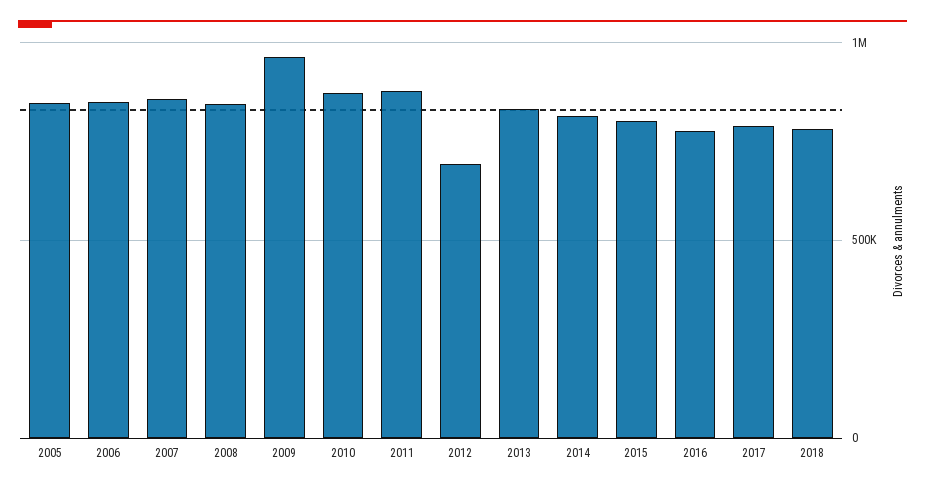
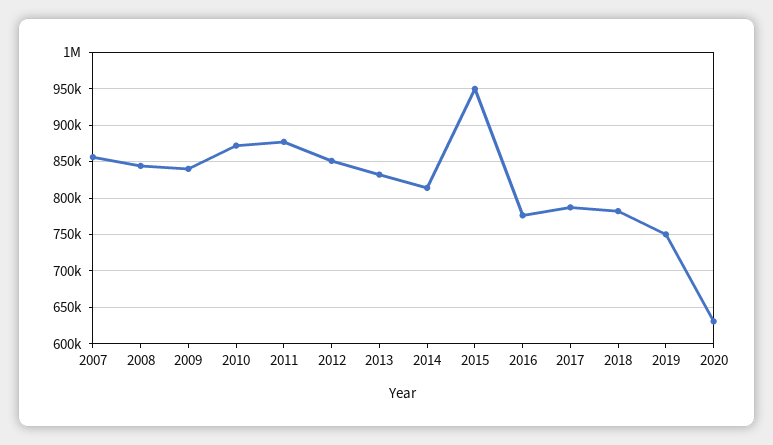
2005: 850000 -> none
2006: 850000 -> none
2009: 950000 -> 840000
2012: 700000 -> 850000
2015: 800000 -> 950000
2019: none -> 750000
2020: none -> 630000

